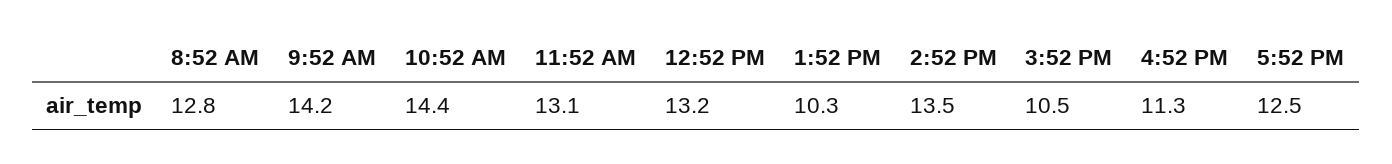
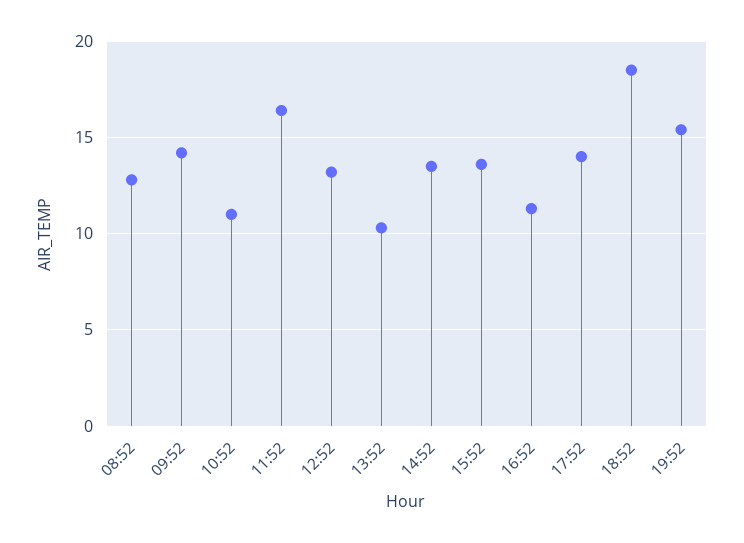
10:52 AM: 14.4 -> 11
11:52 AM: 13.1 -> 16.5
3:52 PM: 10.5 -> 13.5
5:52 PM: 12.5 -> 14
18:52: none -> 18.5
19:52: none -> 15.5

